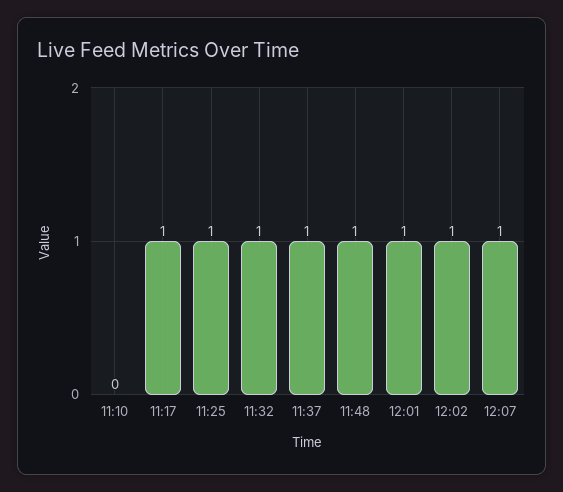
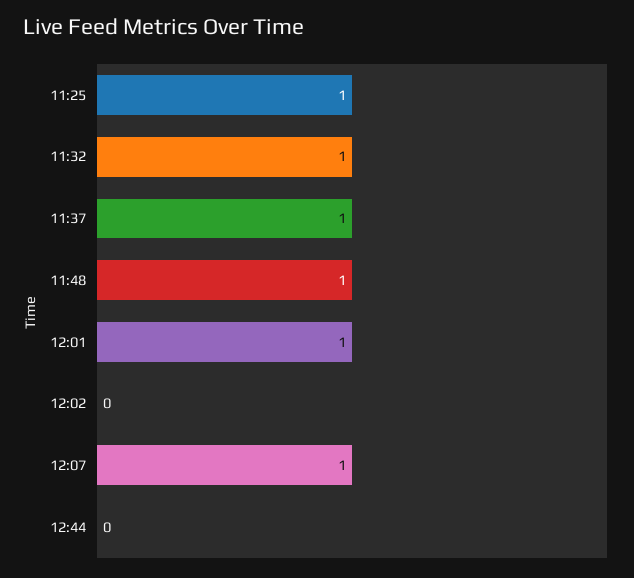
11:10: 0 -> none
11:17: 1 -> none
12:02: 1 -> 0
12:44: none -> 0

